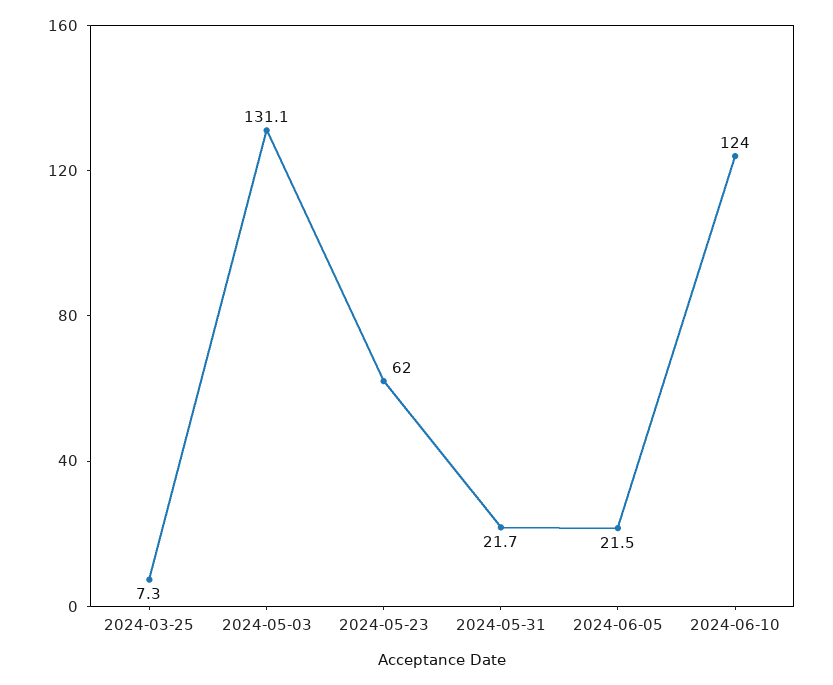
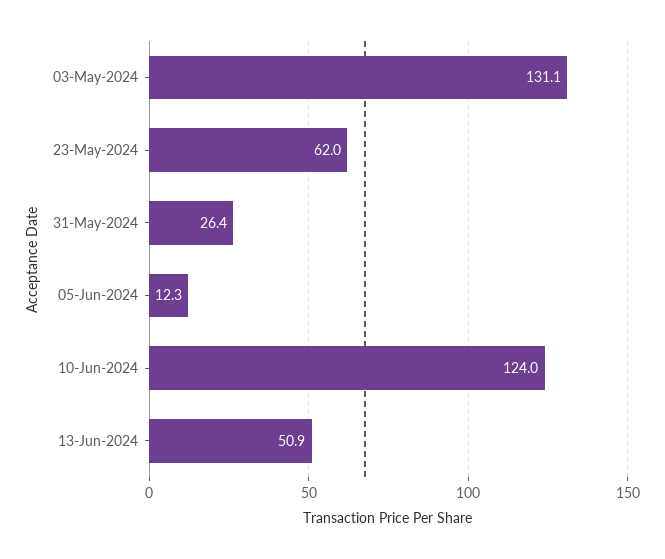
2024-03-25: 7.3 -> none
2024-05-31: 21.7 -> 26.4
2024-06-05: 21.5 -> 12.3
13-Jun-2024: none -> 50.9

